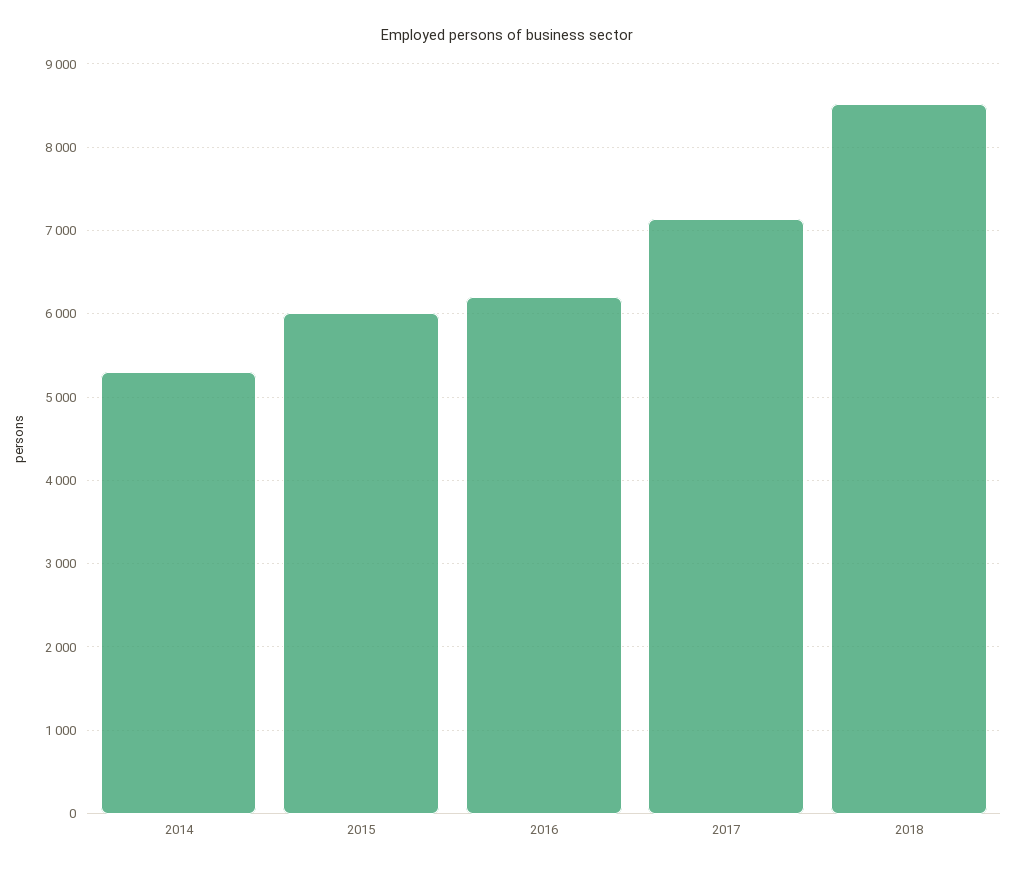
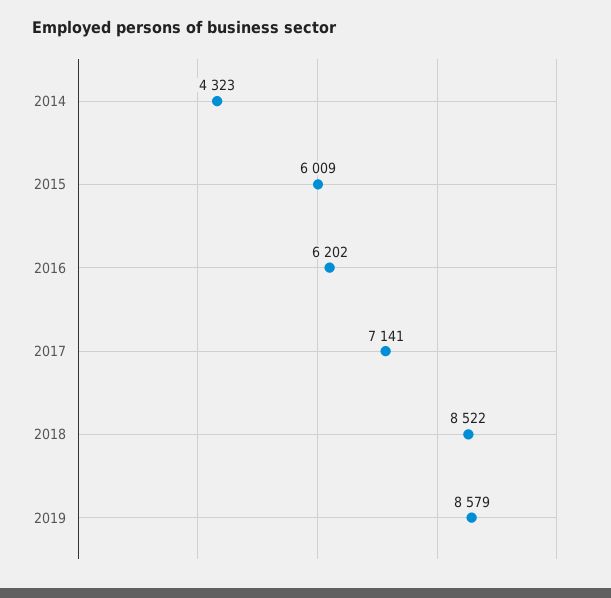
2014: 5300 -> 4323
2019: none -> 8579

